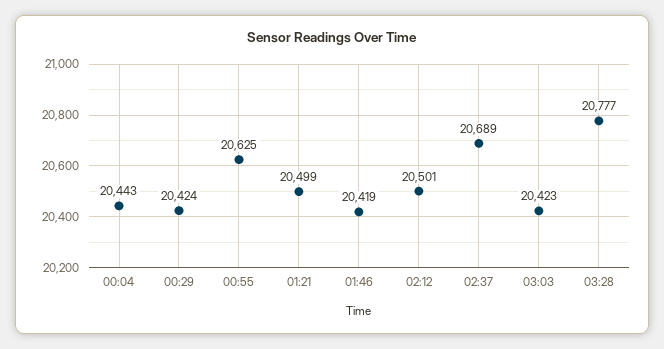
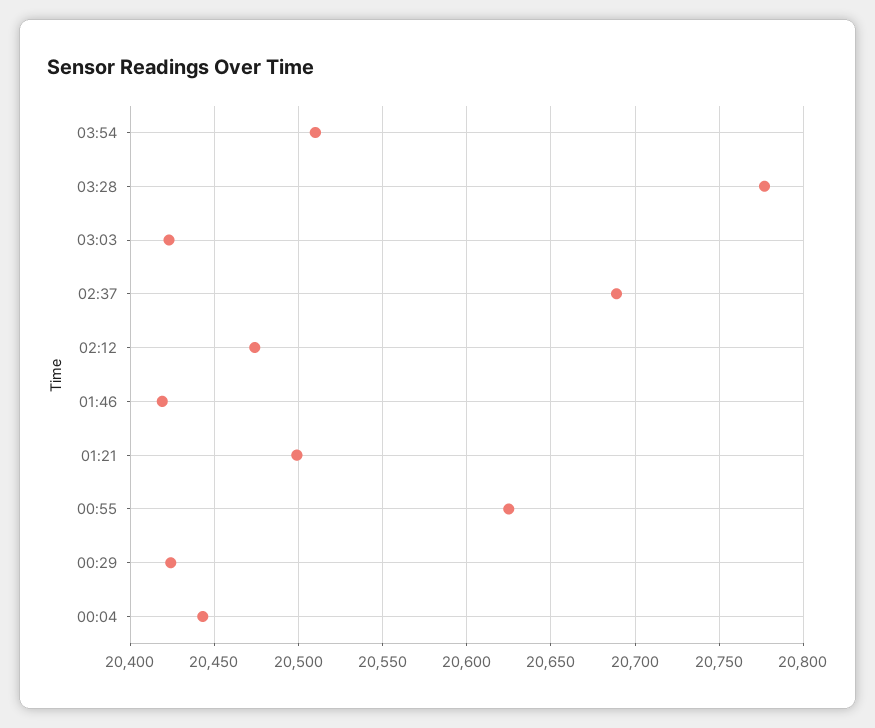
02:12: 20501 -> 20475
03:54: none -> 20510

